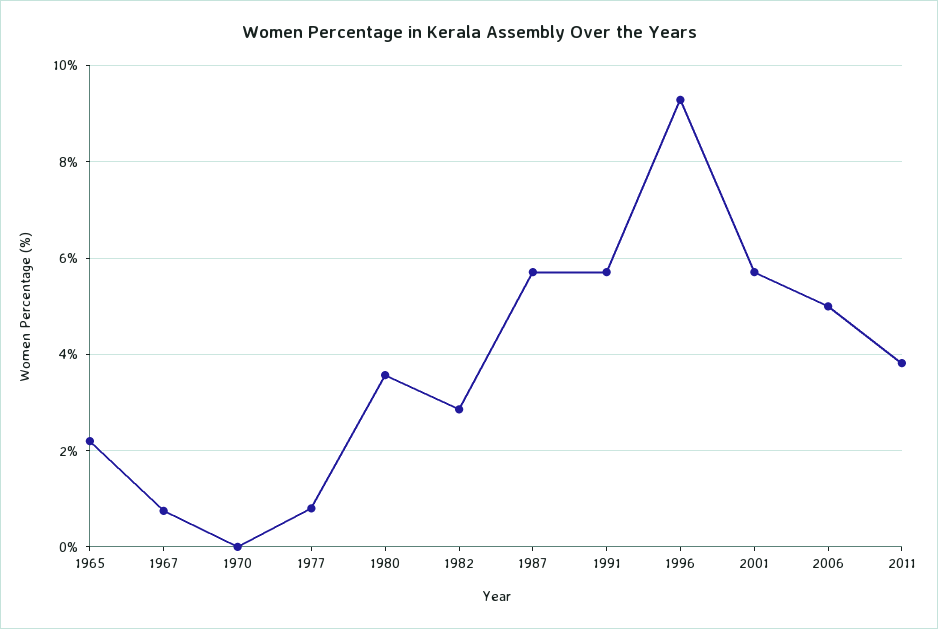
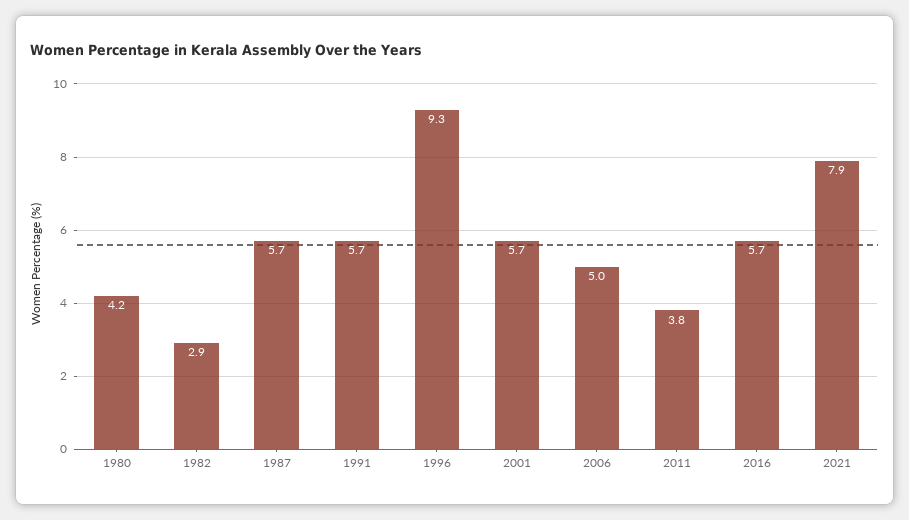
1965: 2.2 -> none
1967: 0.8 -> none
1970: 0 -> none
1977: 0.8 -> none
1980: 3.6 -> 4.2
2016: none -> 5.7
2021: none -> 7.9

